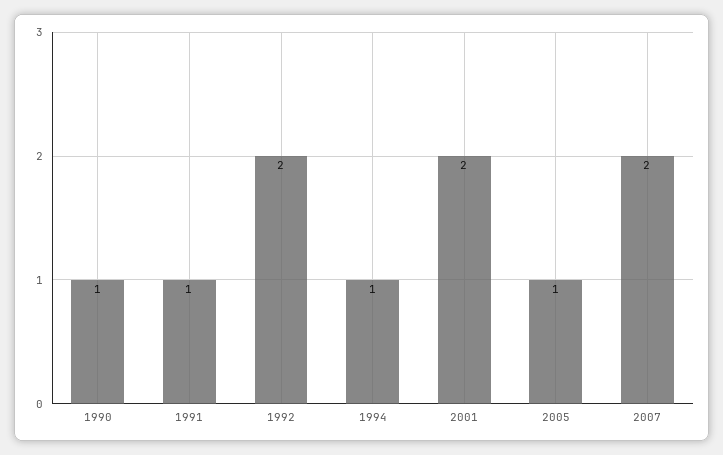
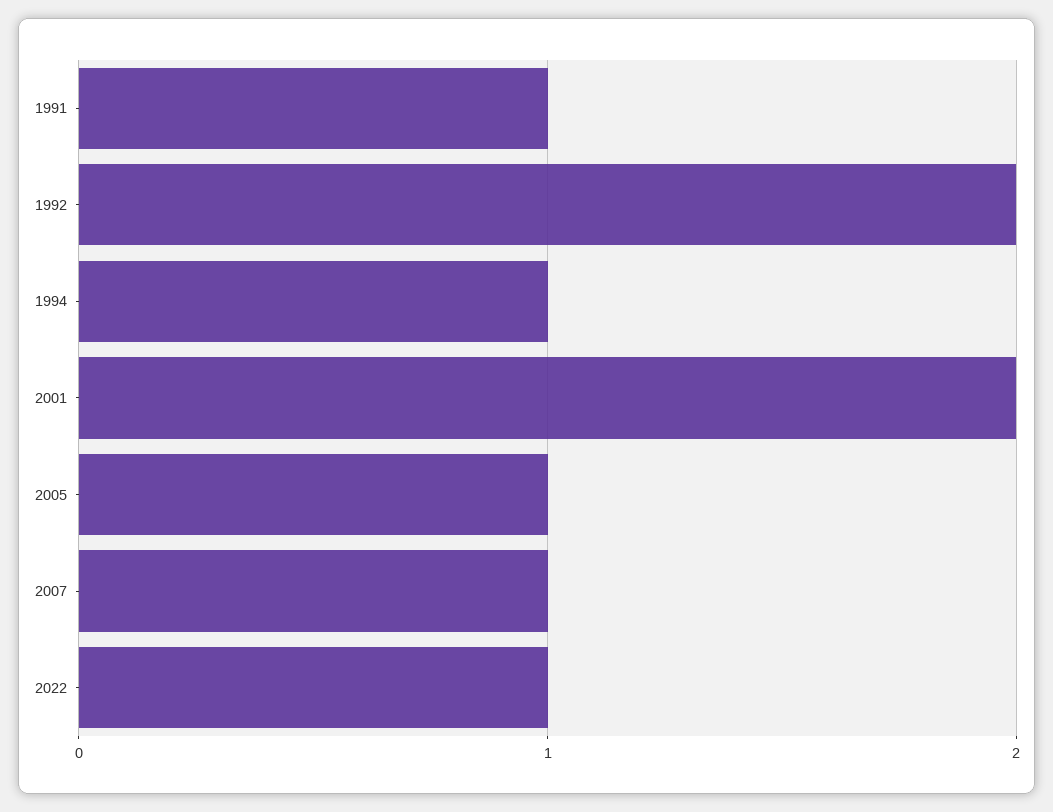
1990: 1 -> none
2007: 2 -> 1
2022: none -> 1

